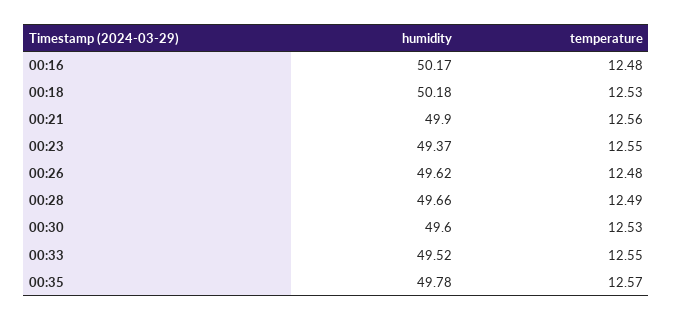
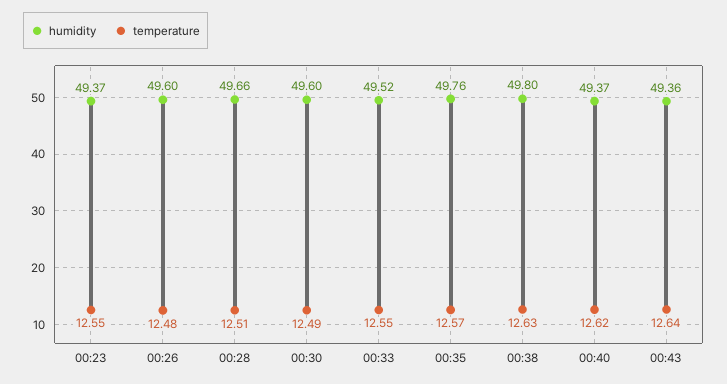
humidity, 00:16: 50.17 -> none
temperature, 00:16: 12.48 -> none
humidity, 00:18: 50.18 -> none
temperature, 00:18: 12.53 -> none
humidity, 00:21: 49.9 -> none
temperature, 00:21: 12.56 -> none
humidity, 00:26: 49.62 -> 49.6
temperature, 00:28: 12.49 -> 12.51
temperature, 00:30: 12.53 -> 12.49
humidity, 00:35: 49.78 -> 49.76
humidity, 00:38: none -> 49.8
temperature, 00:38: none -> 12.63
humidity, 00:40: none -> 49.37
temperature, 00:40: none -> 12.62
humidity, 00:43: none -> 49.36
temperature, 00:43: none -> 12.64

